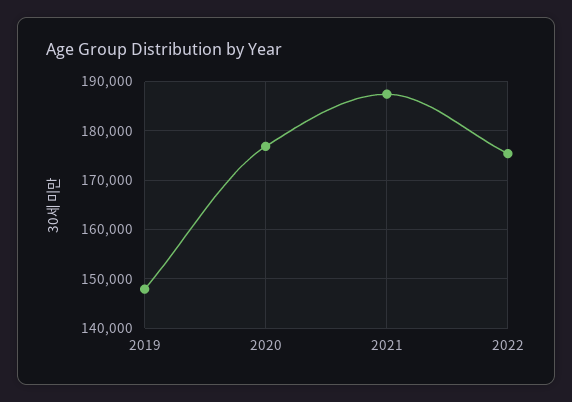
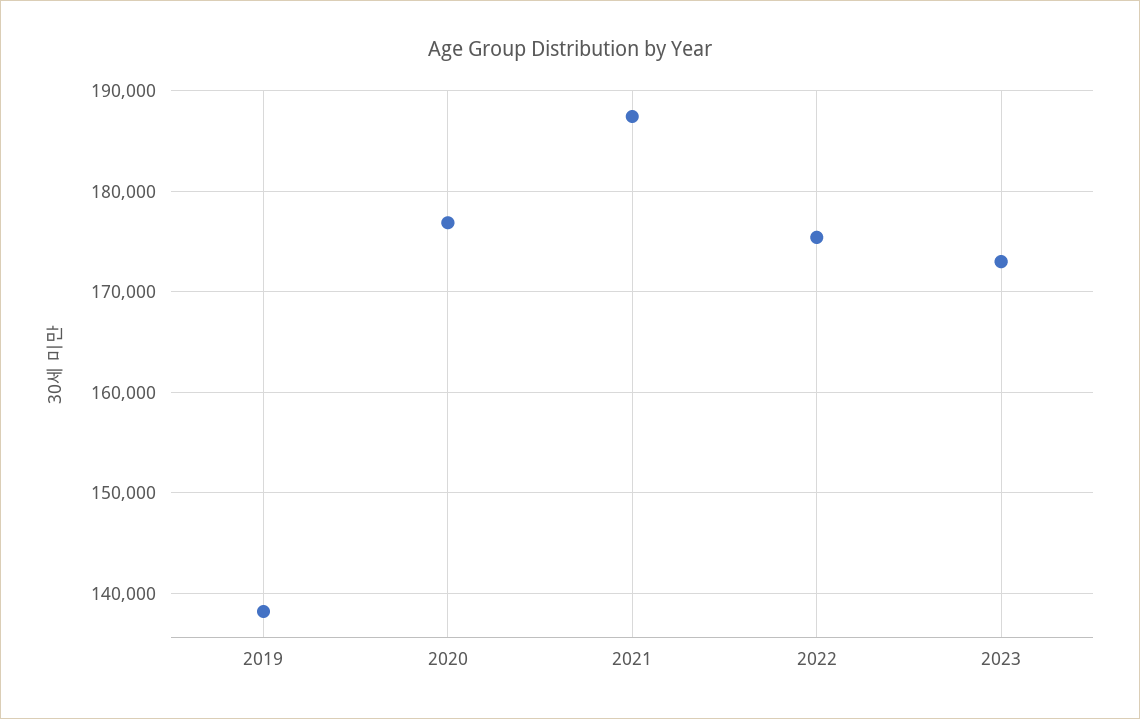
2019: 148000 -> 138000
2023: none -> 173000

